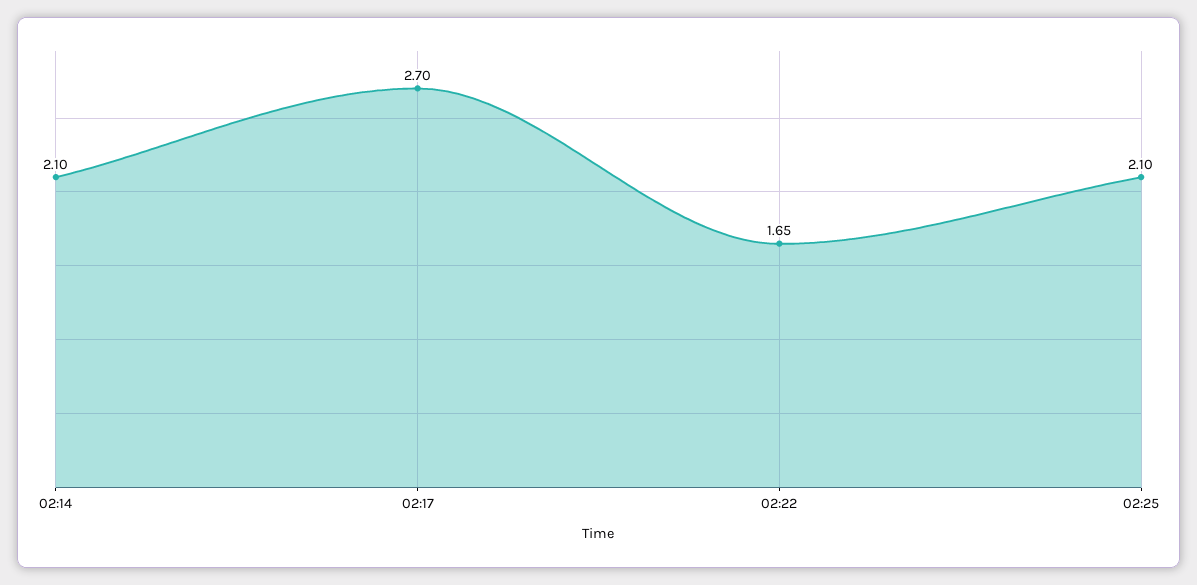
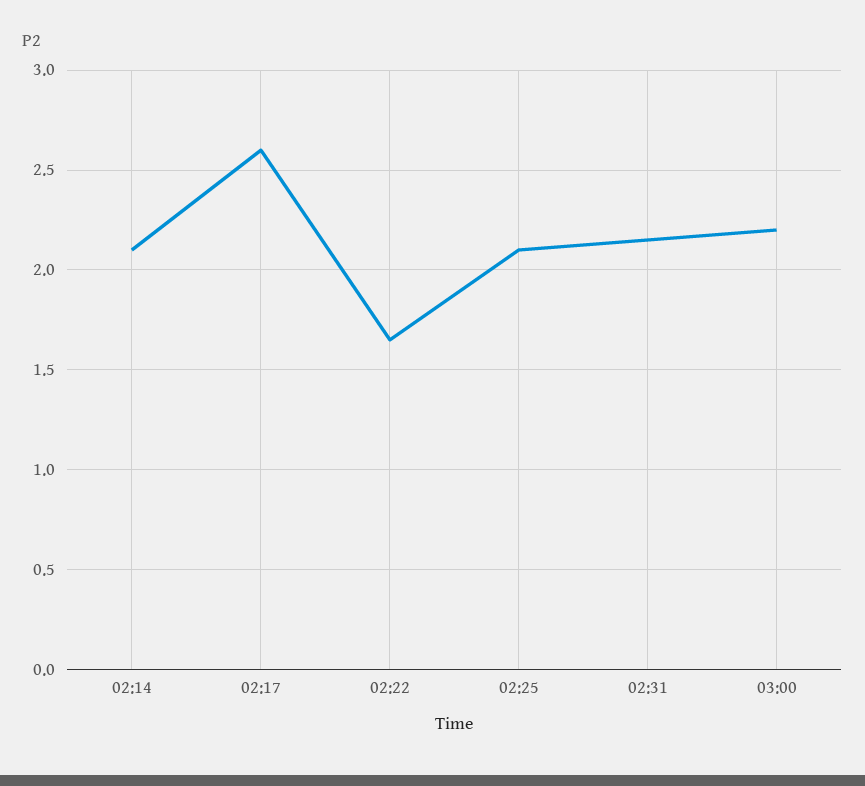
02:17: 2.7 -> 2.6
02:31: none -> 2.15
03:00: none -> 2.2

